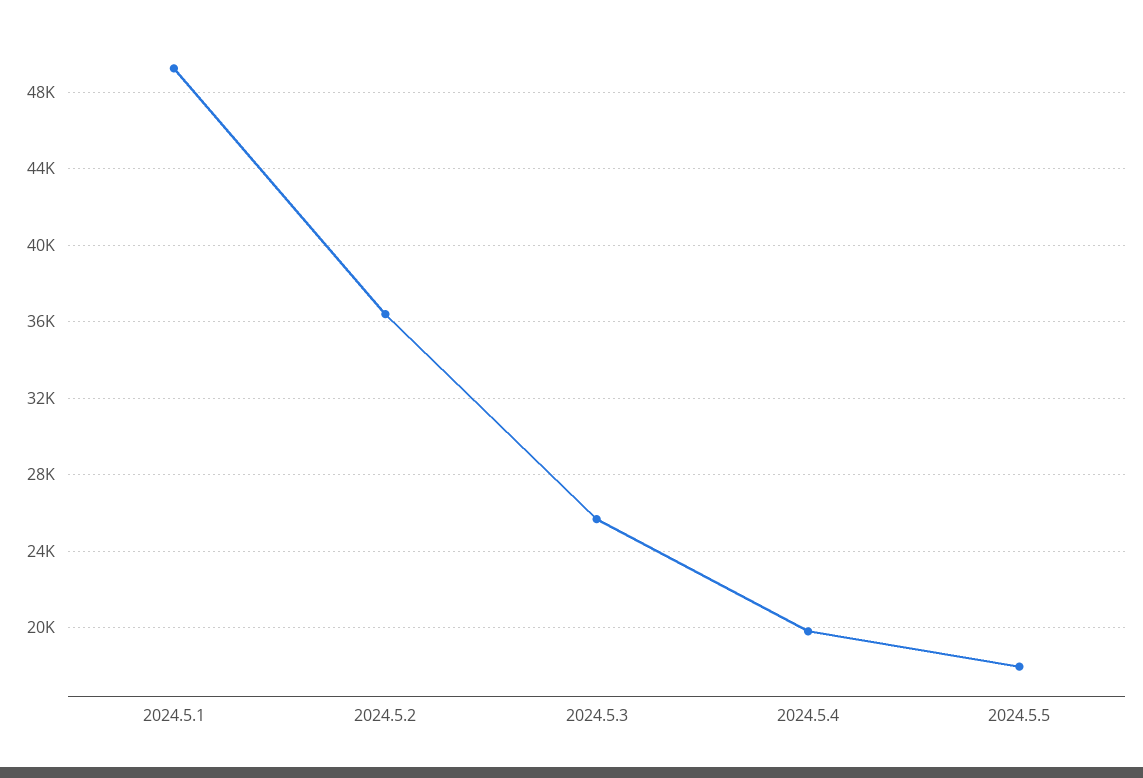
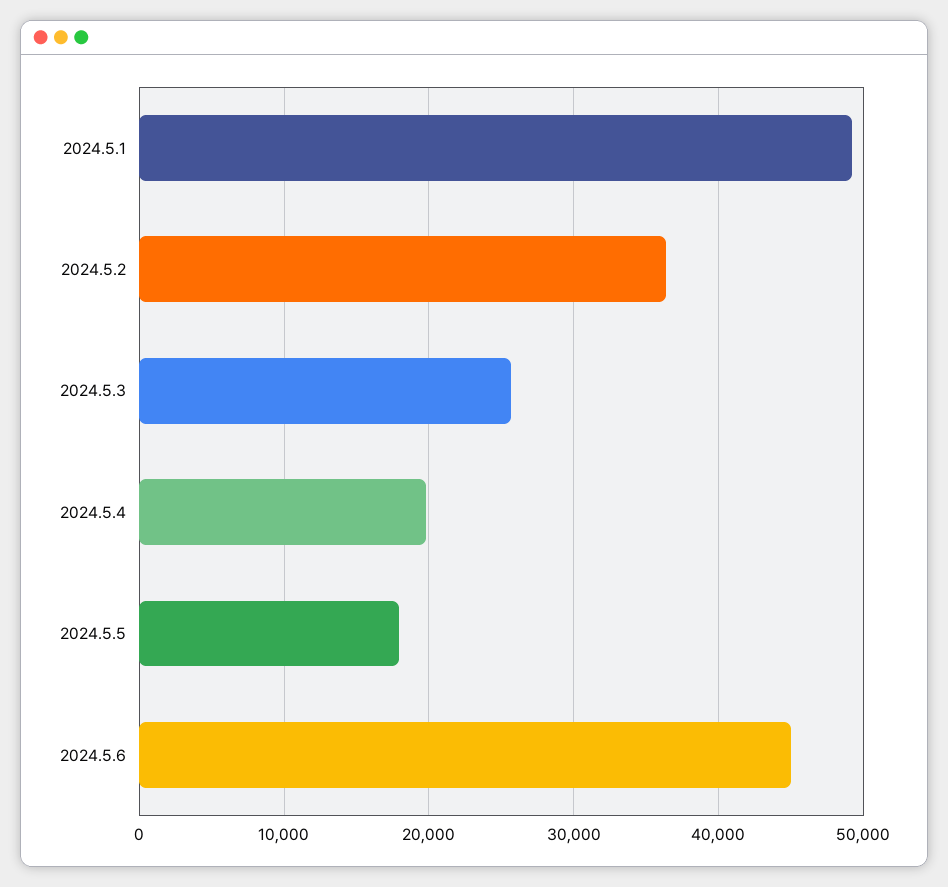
2024.5.6: none -> 45000

